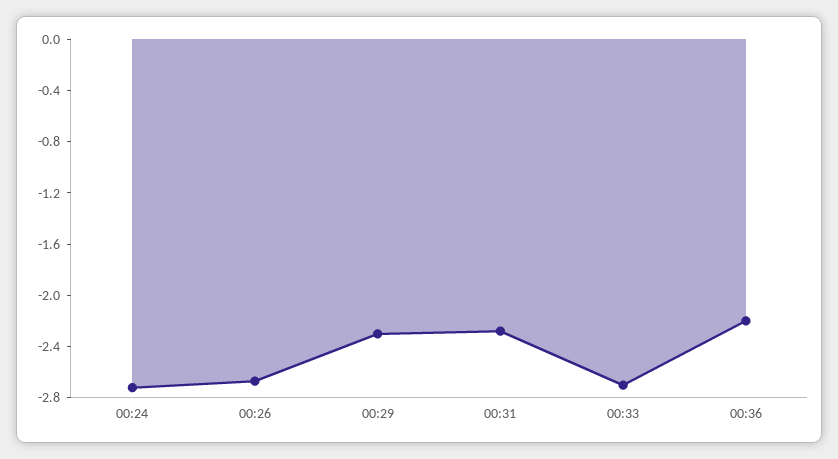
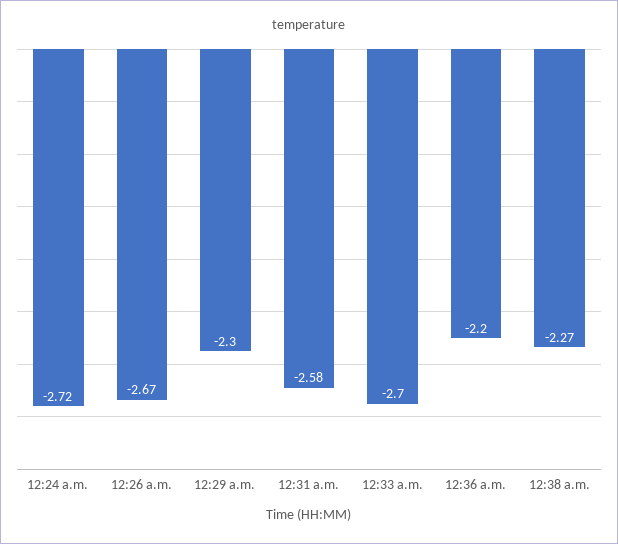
00:31: -2.3 -> -2.58
12:38 a.m.: none -> -2.27

